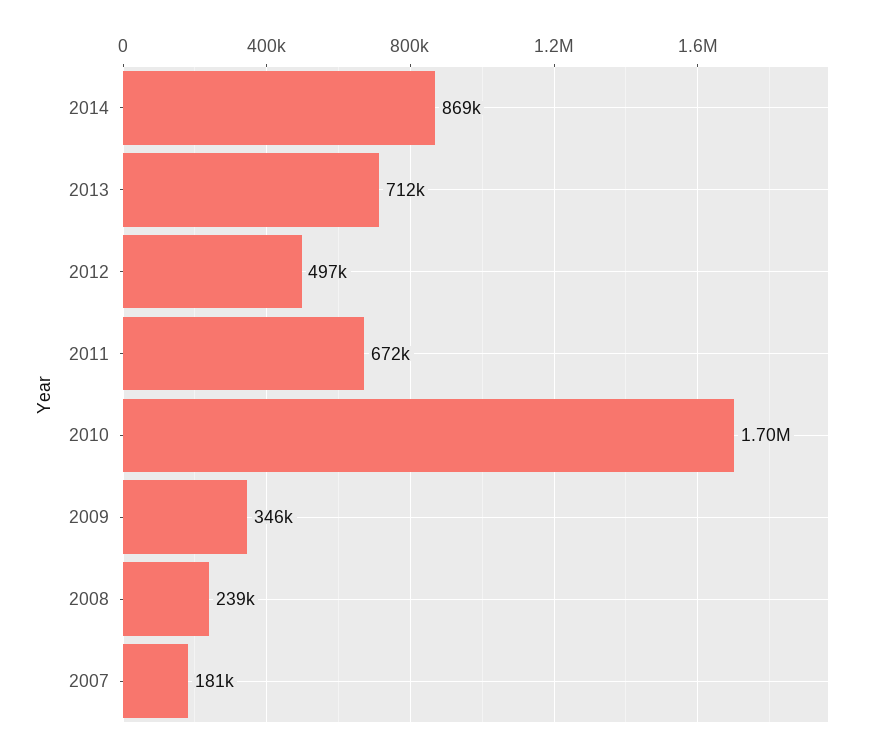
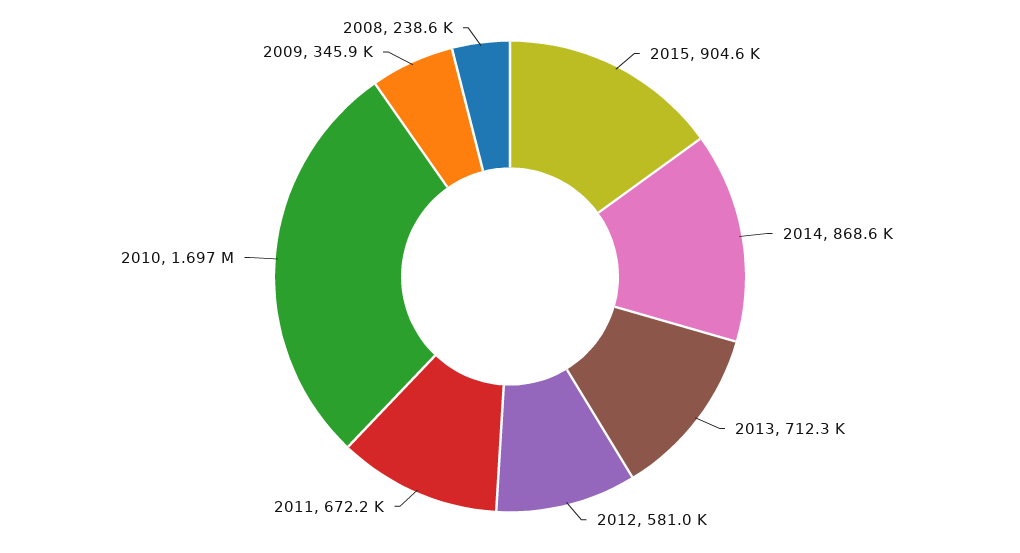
2012: 497000 -> 581000
2007: 181000 -> none
2015: none -> 904600

